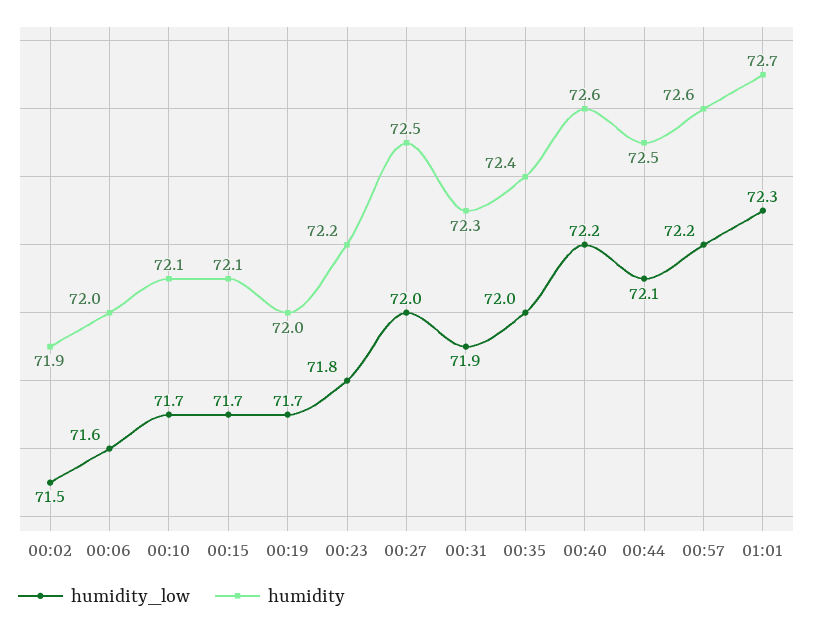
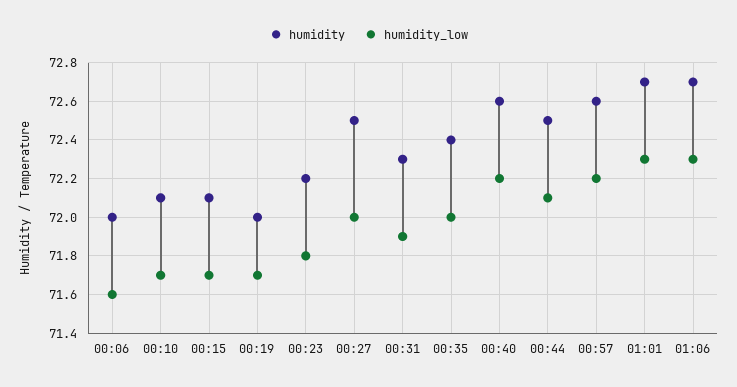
humidity_low, 00:02: 71.5 -> none
humidity, 00:02: 71.9 -> none
humidity, 01:06: none -> 72.7
humidity_low, 01:06: none -> 72.3

